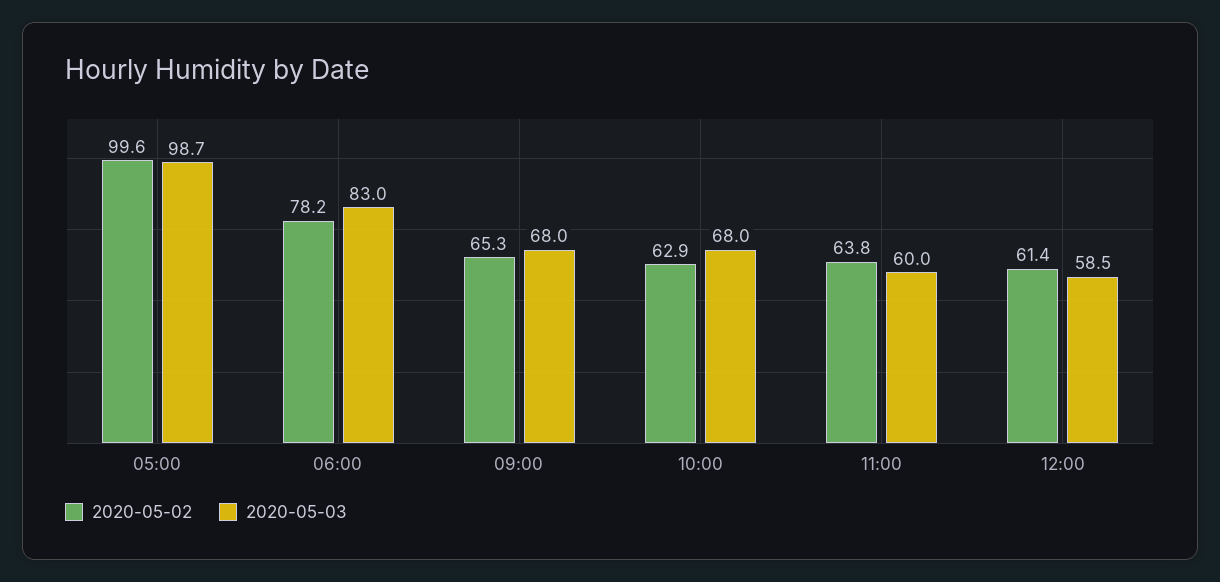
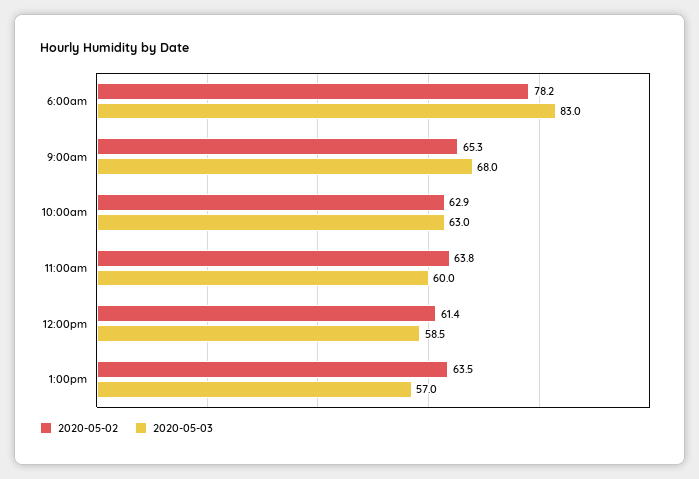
2020-05-02, 05:00: 99.6 -> none
2020-05-03, 05:00: 98.7 -> none
2020-05-03, 10:00: 68 -> 63
2020-05-02, 1:00pm: none -> 63.5
2020-05-03, 1:00pm: none -> 57

